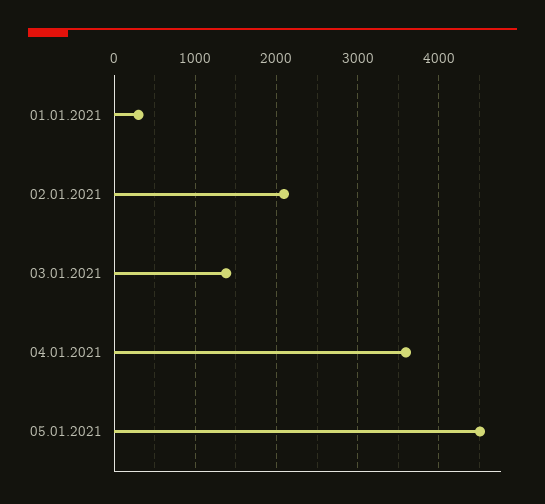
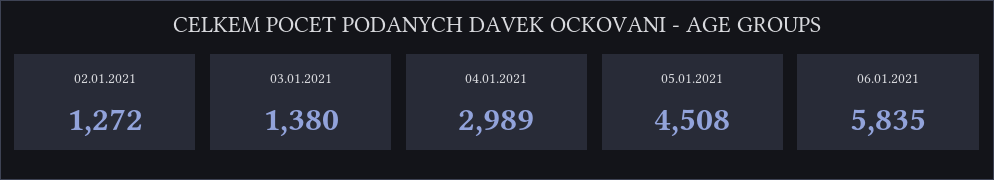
01.01.2021: 300 -> none
02.01.2021: 2100 -> 1272
04.01.2021: 3600 -> 2989
06.01.2021: none -> 5835

